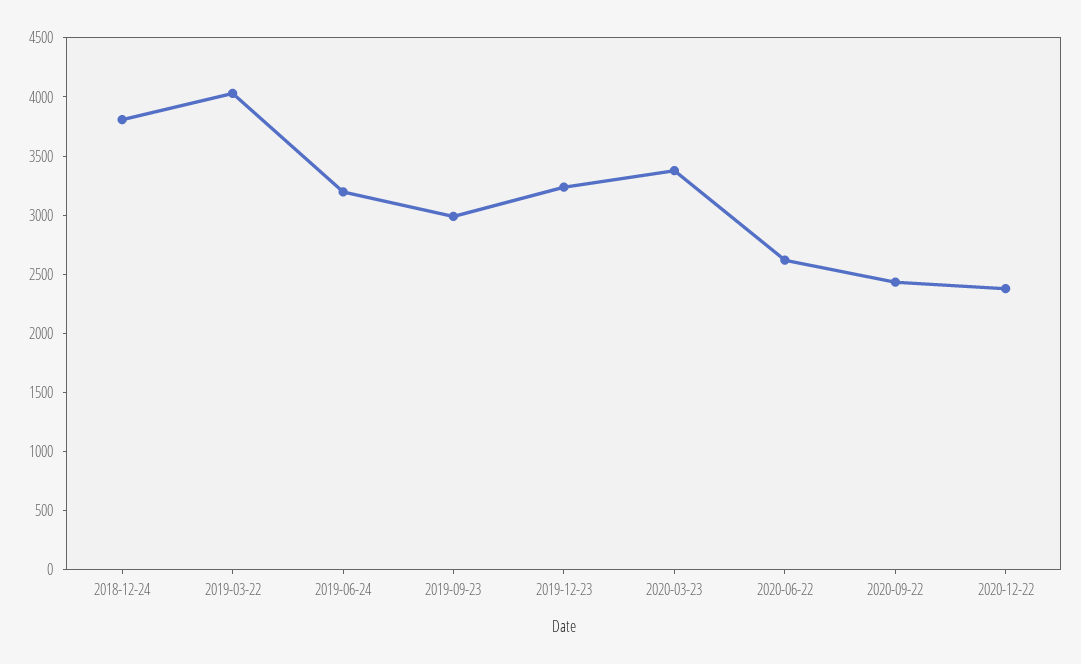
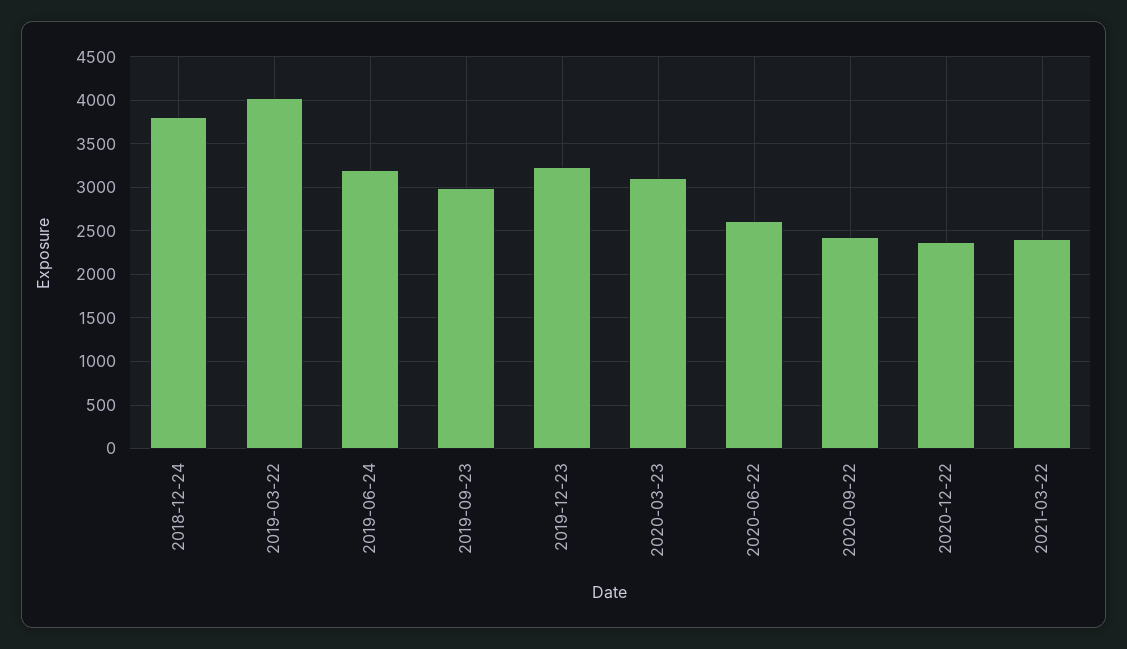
2020-03-23: 3400 -> 3100
2021-03-22: none -> 2400

